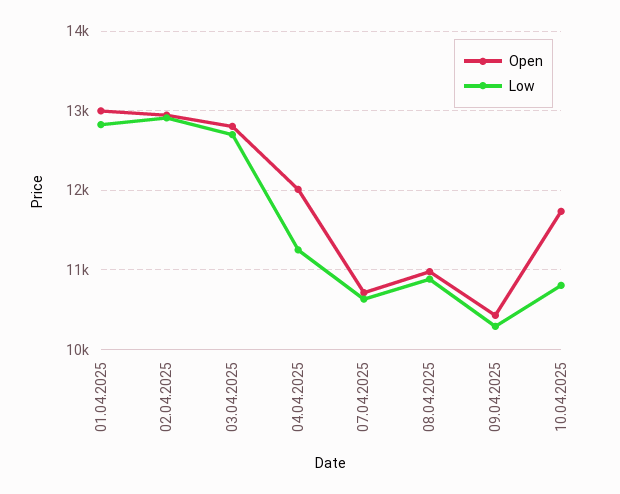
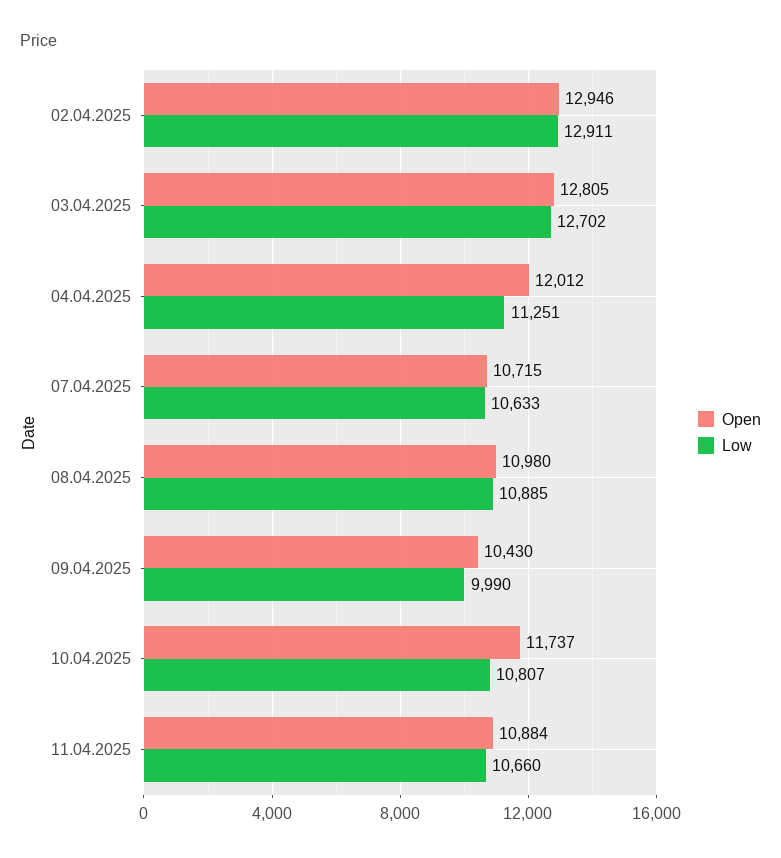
Open, 01.04.2025: 13000 -> none
Low, 01.04.2025: 12800 -> none
Low, 09.04.2025: 10300 -> 9990
Open, 11.04.2025: none -> 10884
Low, 11.04.2025: none -> 10660

